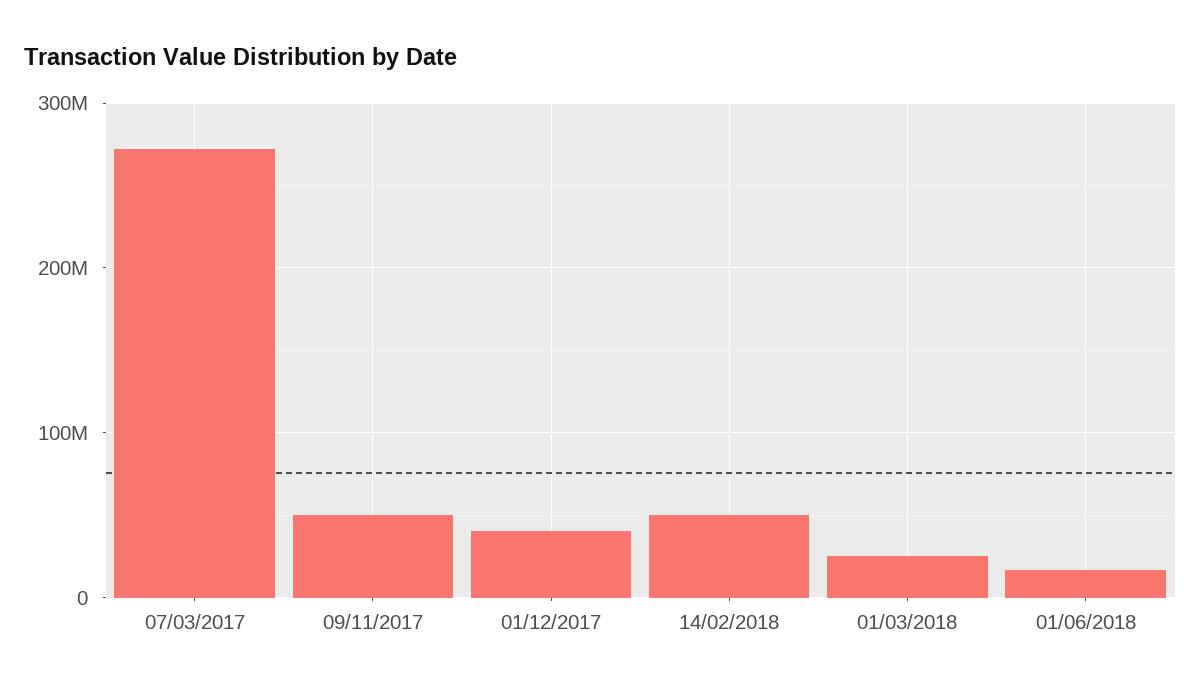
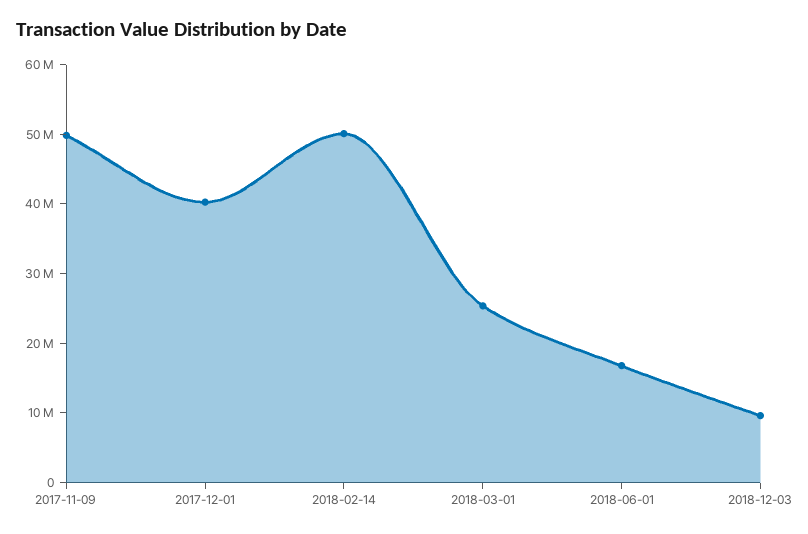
07/03/2017: 270000000 -> none
2018-12-03: none -> 10000000

